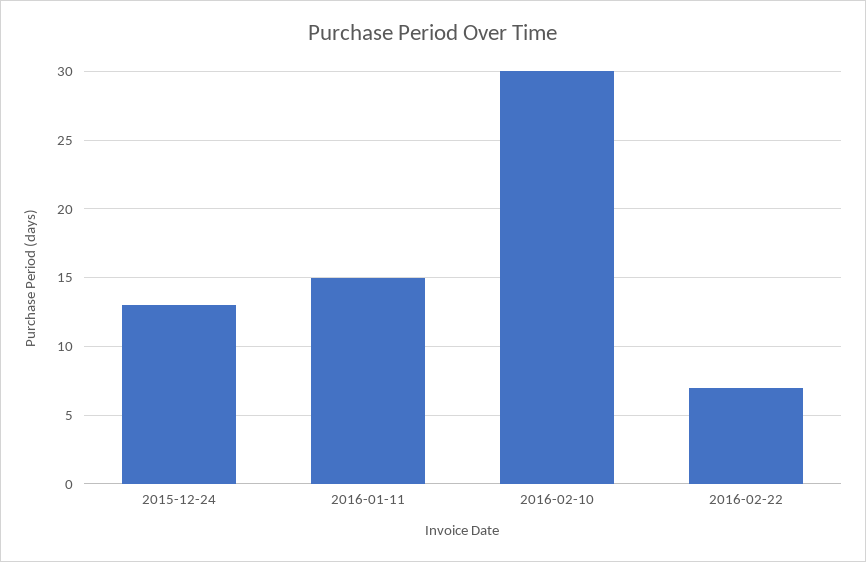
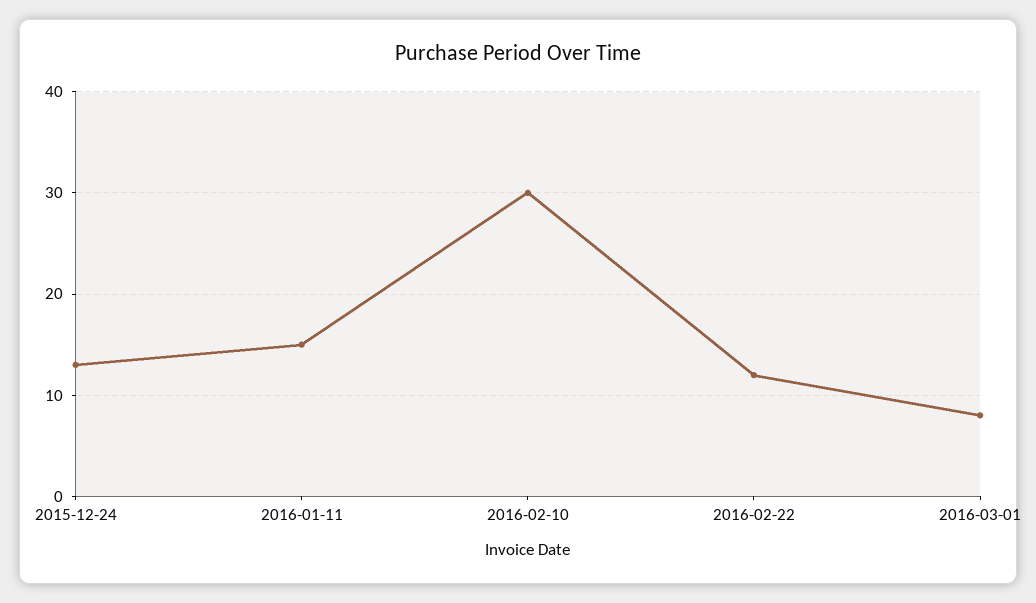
2016-02-22: 7 -> 12
2016-03-01: none -> 8

